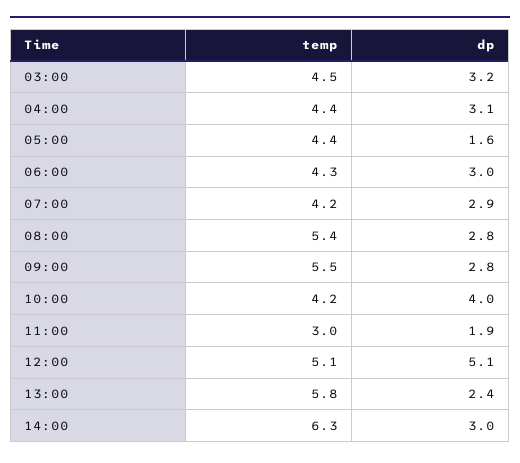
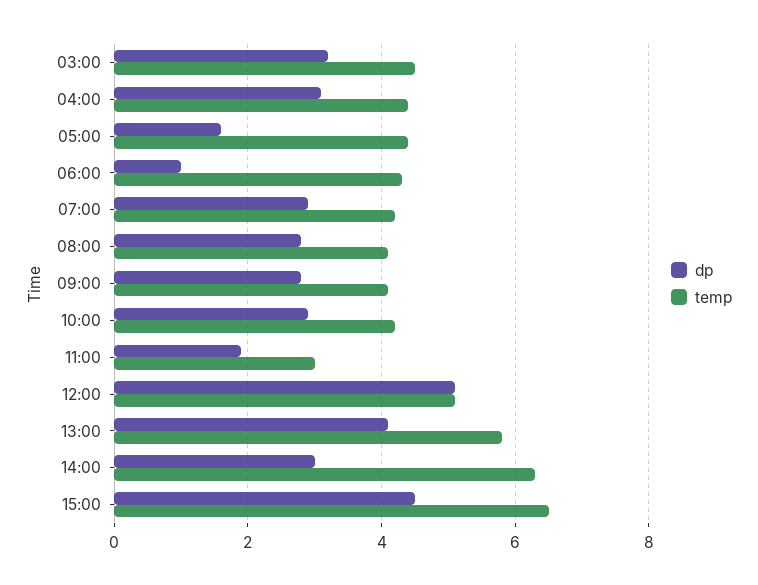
dp, 06:00: 3 -> 1
temp, 08:00: 5.4 -> 4
temp, 09:00: 5.5 -> 4
dp, 10:00: 4 -> 3
dp, 13:00: 2.4 -> 4
dp, 15:00: none -> 4.5
temp, 15:00: none -> 6.5

